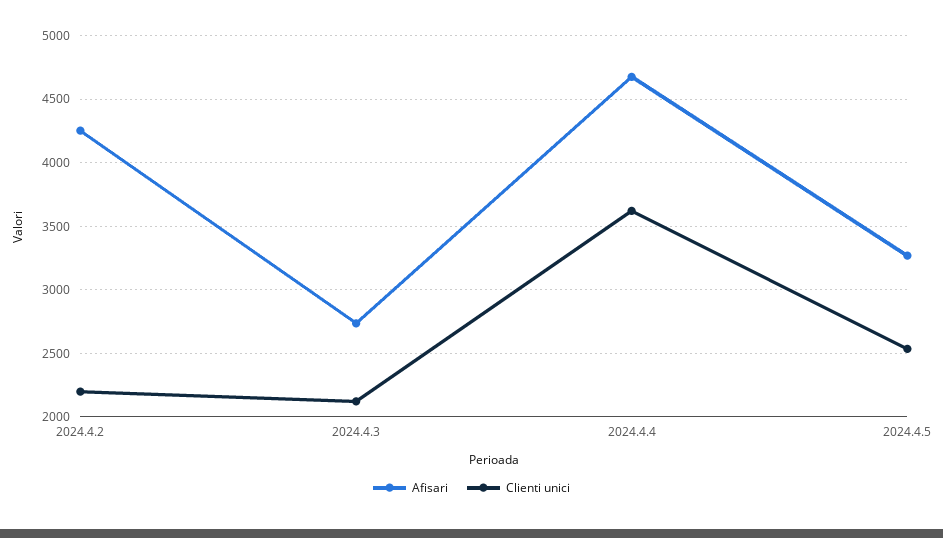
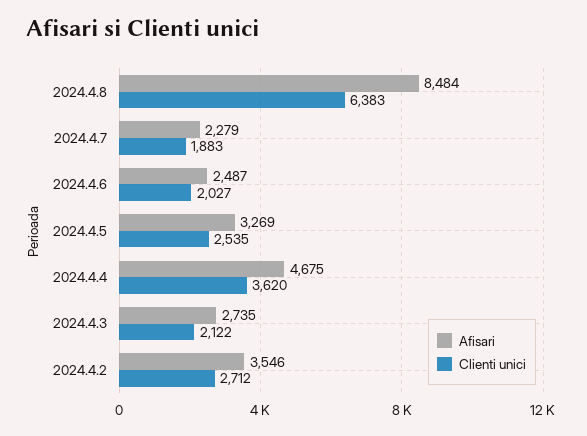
Afisari, 2024.4.2: 4250 -> 3546
Clienti unici, 2024.4.2: 2200 -> 2712
Afisari, 2024.4.8: none -> 8484
Clienti unici, 2024.4.8: none -> 6383
Afisari, 2024.4.7: none -> 2279
Clienti unici, 2024.4.7: none -> 1883
Afisari, 2024.4.6: none -> 2487
Clienti unici, 2024.4.6: none -> 2027

